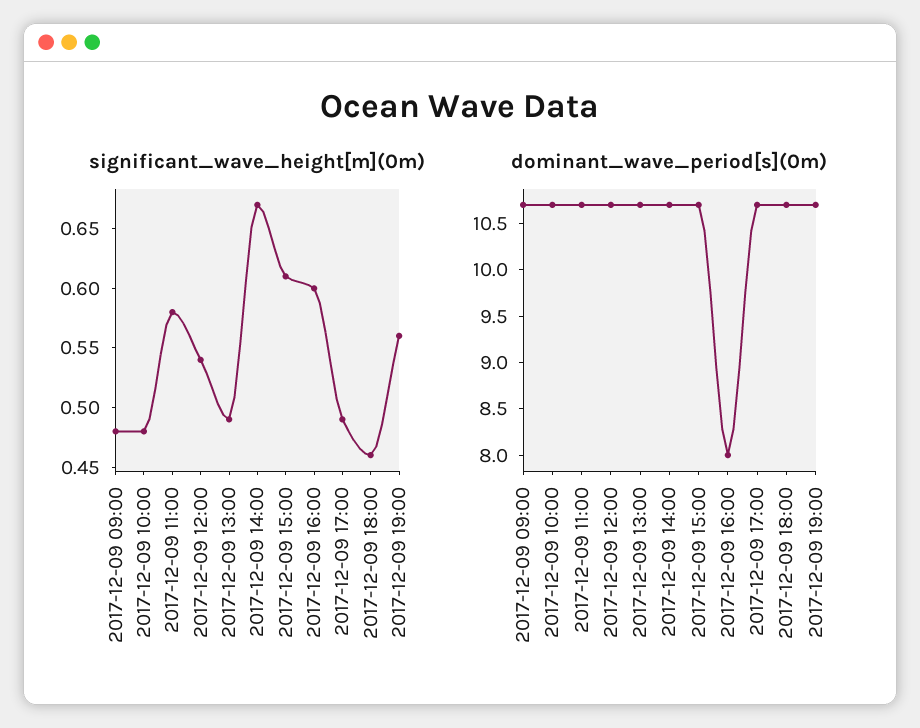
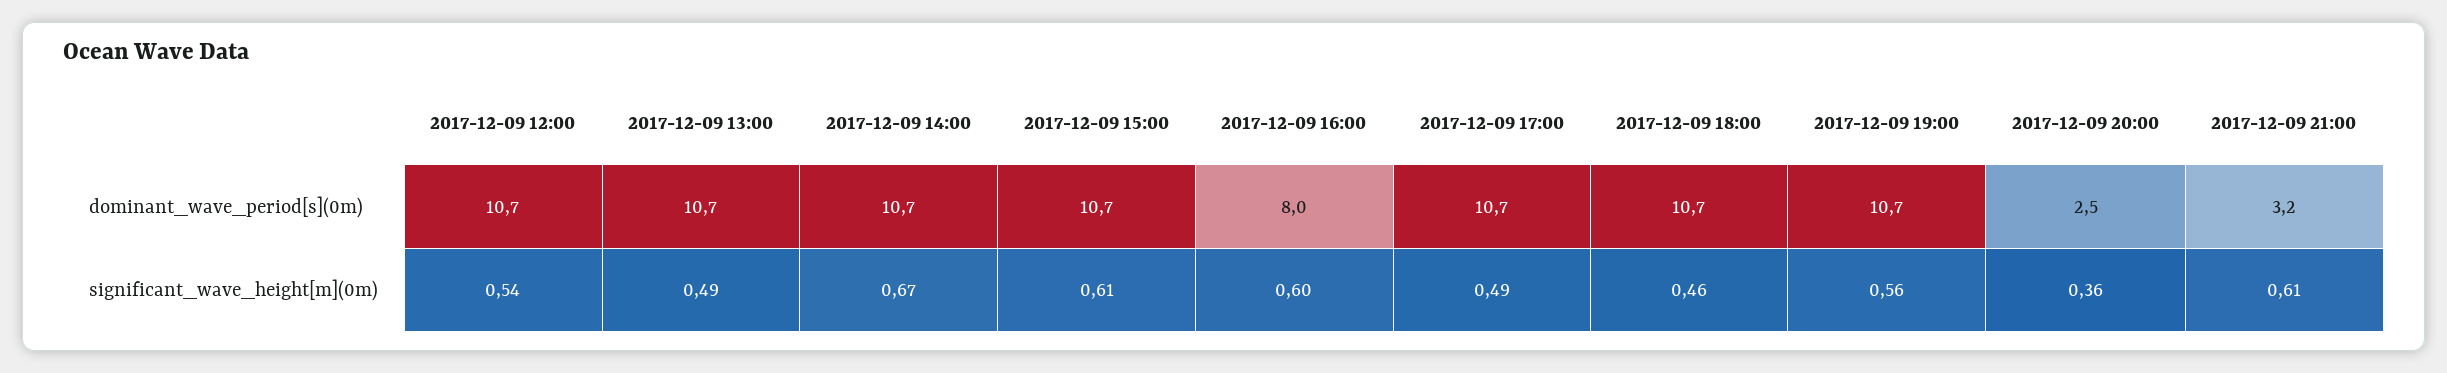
significant_wave_height[m](0m), 2017-12-09 09:00: 0.48 -> none
significant_wave_height[m](0m), 2017-12-09 10:00: 0.48 -> none
significant_wave_height[m](0m), 2017-12-09 11:00: 0.58 -> none
dominant_wave_period[s](0m), 2017-12-09 09:00: 10.7 -> none
dominant_wave_period[s](0m), 2017-12-09 10:00: 10.7 -> none
dominant_wave_period[s](0m), 2017-12-09 11:00: 10.7 -> none
dominant_wave_period[s](0m), 2017-12-09 20:00: none -> 2.5
dominant_wave_period[s](0m), 2017-12-09 21:00: none -> 3.2
significant_wave_height[m](0m), 2017-12-09 20:00: none -> 0.36
significant_wave_height[m](0m), 2017-12-09 21:00: none -> 0.61

